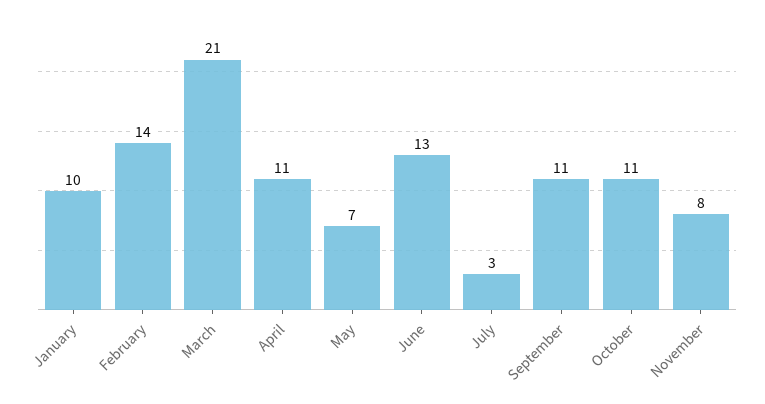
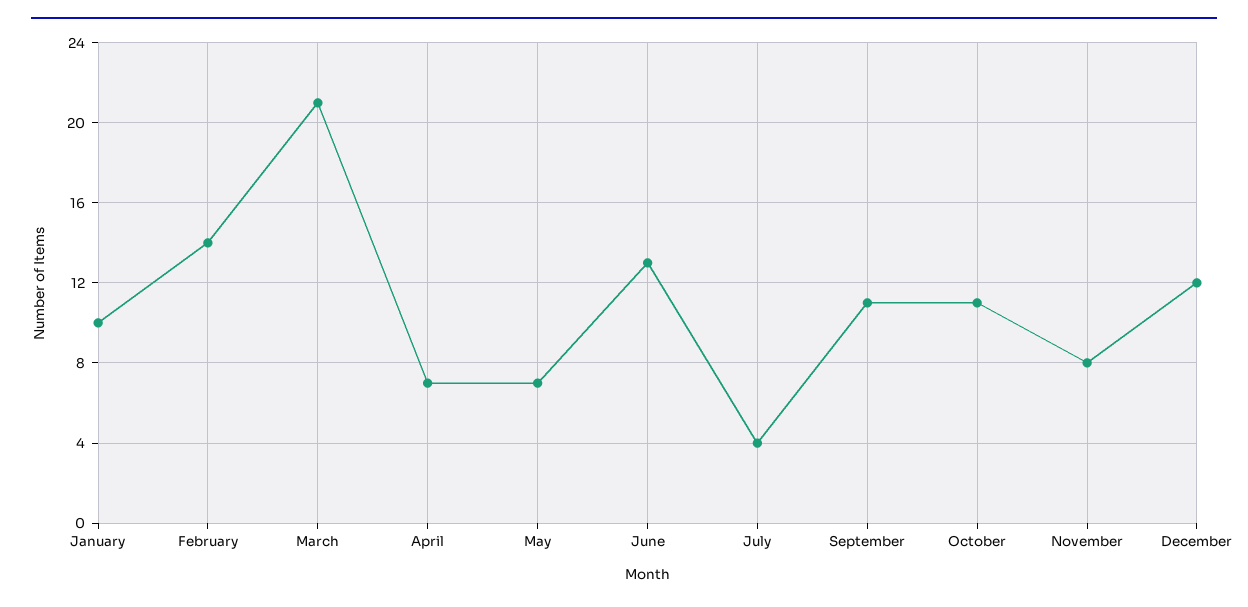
April: 11 -> 7
July: 3 -> 4
December: none -> 12

